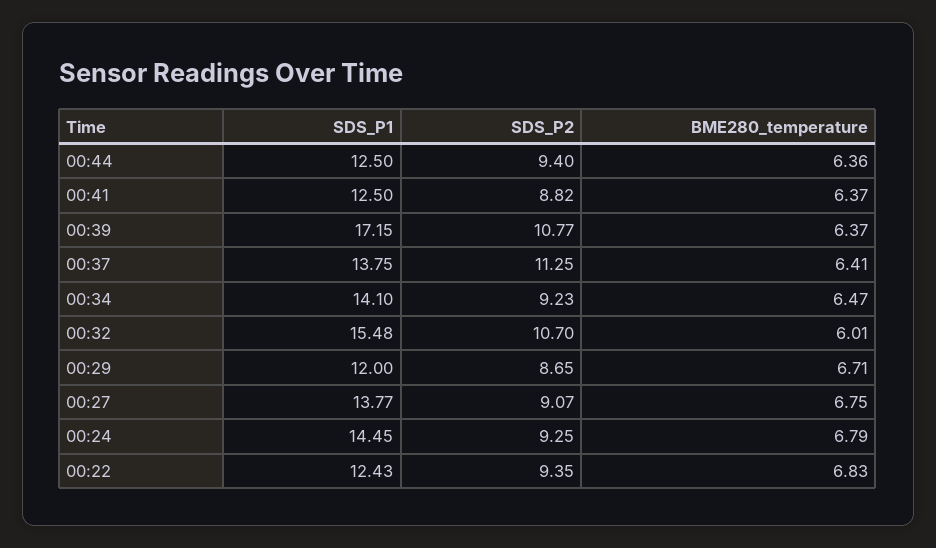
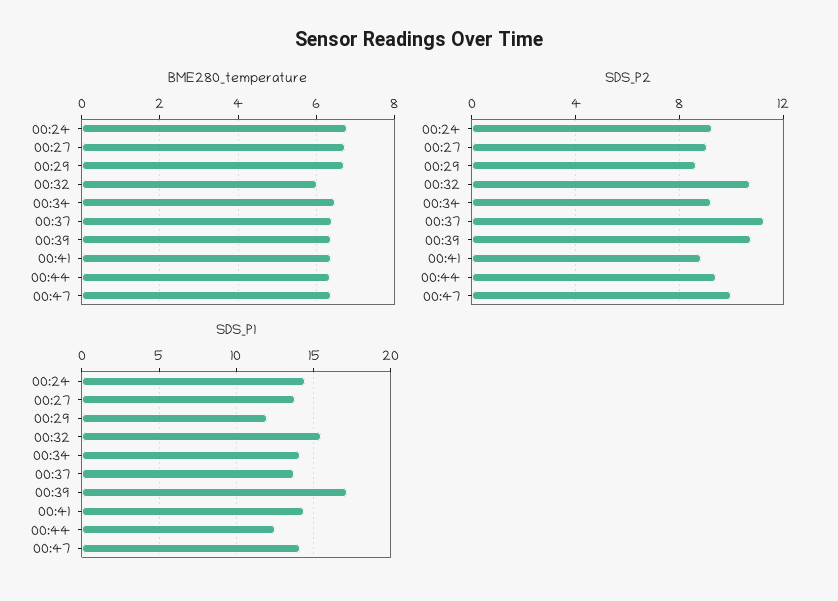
SDS_P1, 00:41: 12.5 -> 14.5
SDS_P1, 00:22: 12.43 -> none
SDS_P2, 00:22: 9.35 -> none
BME280_temperature, 00:22: 6.83 -> none
BME280_temperature, 00:47: none -> 6.4
SDS_P2, 00:47: none -> 10
SDS_P1, 00:47: none -> 14

